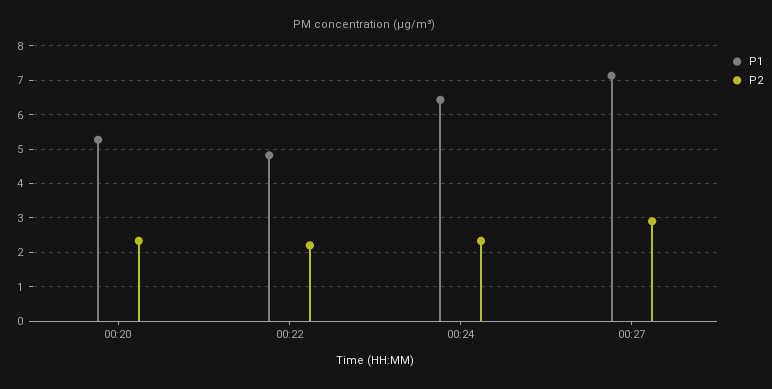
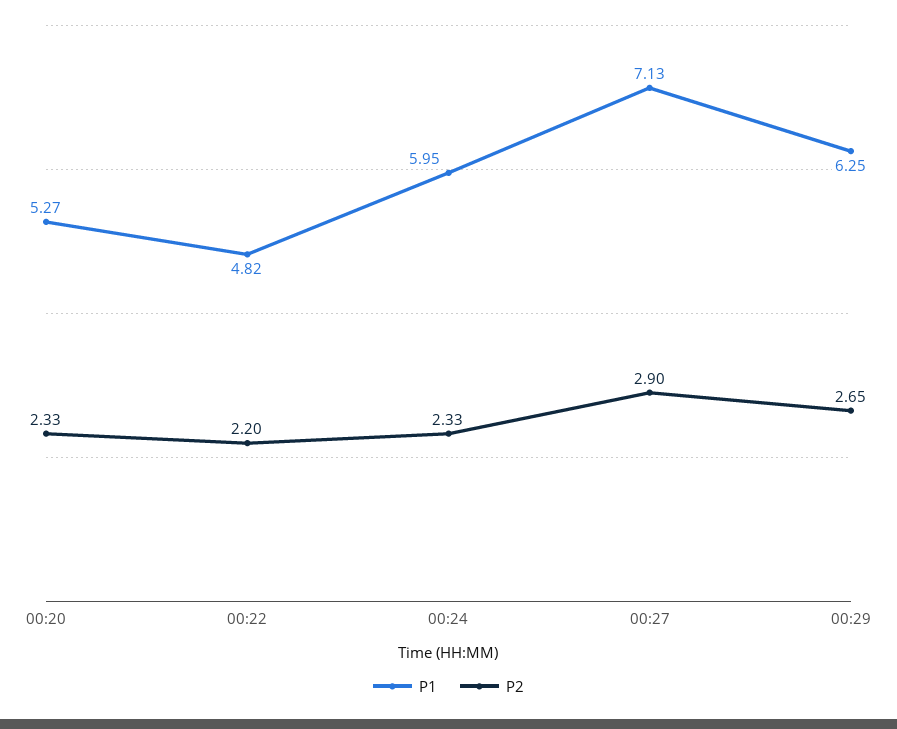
P1, 00:24: 6.4 -> 5.95
P1, 00:29: none -> 6.25
P2, 00:29: none -> 2.65

